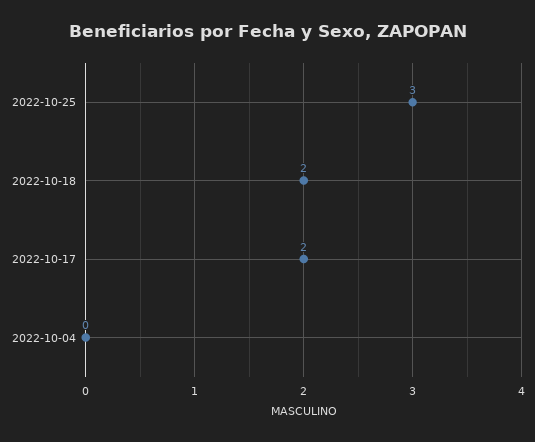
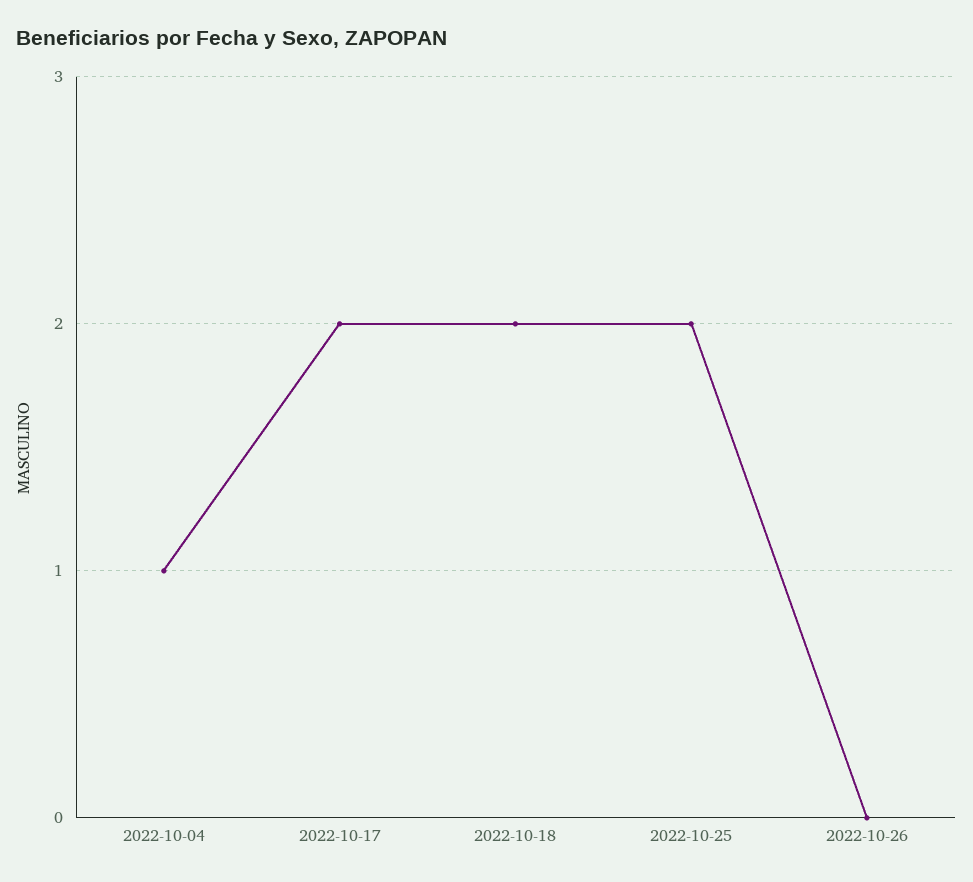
2022-10-25: 3 -> 2
2022-10-04: 0 -> 1
2022-10-26: none -> 0

